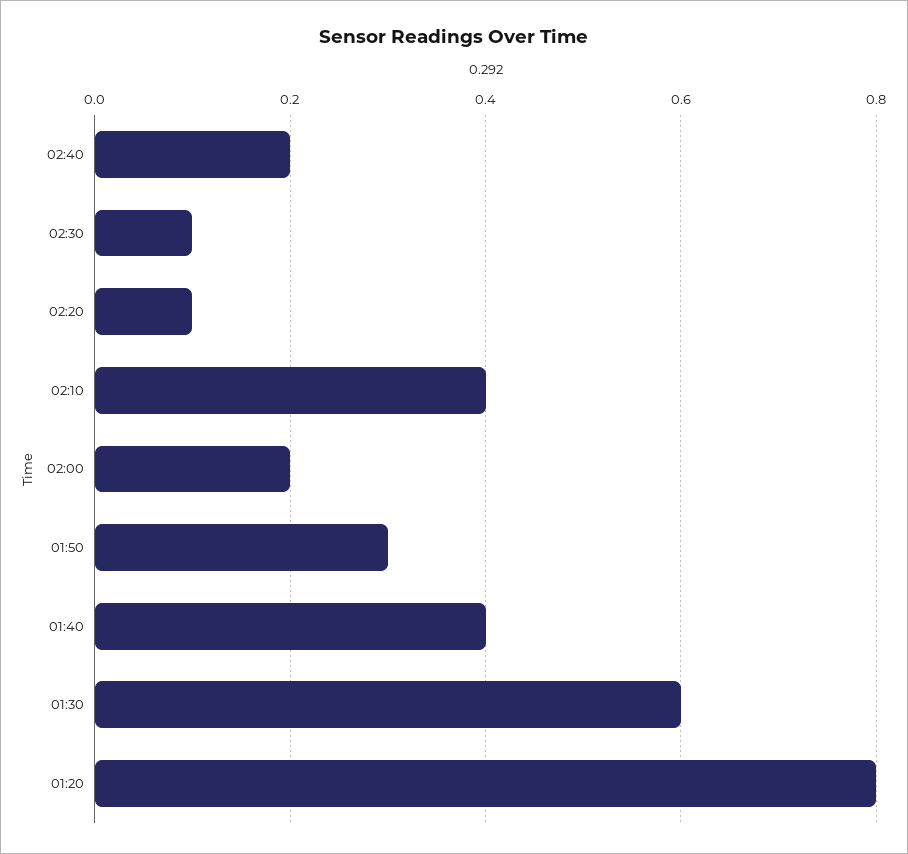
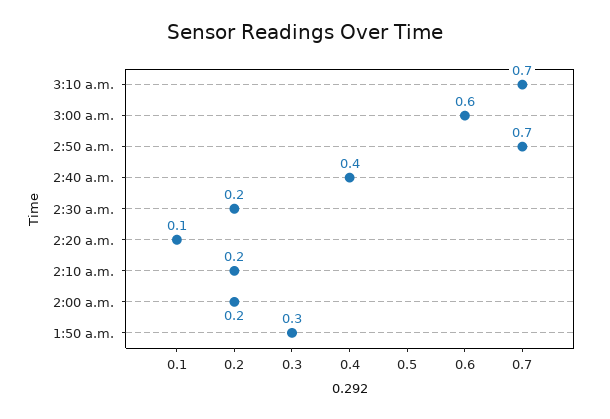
02:40: 0.2 -> 0.4
02:30: 0.1 -> 0.2
02:10: 0.4 -> 0.2
01:40: 0.4 -> none
01:30: 0.6 -> none
01:20: 0.8 -> none
3:10 a.m.: none -> 0.7
3:00 a.m.: none -> 0.6
2:50 a.m.: none -> 0.7

